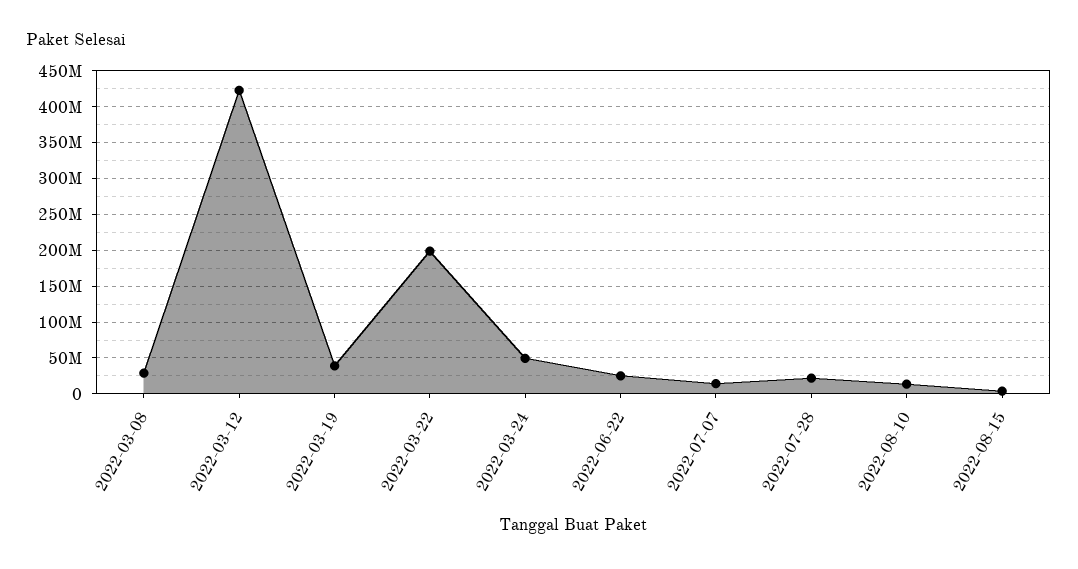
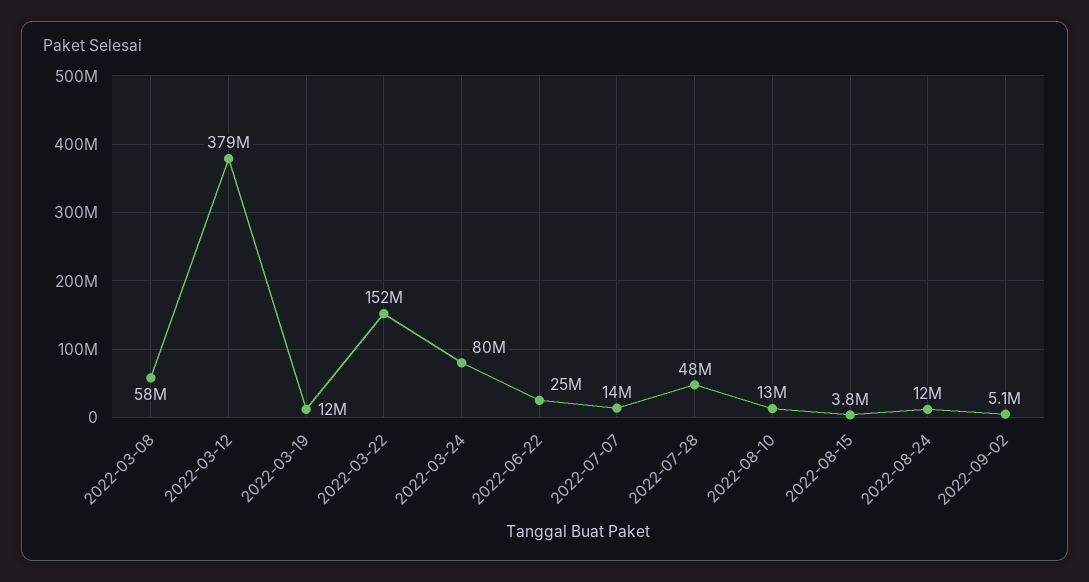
2022-03-08: 30000000 -> 58000000
2022-03-12: 420000000 -> 379000000
2022-03-19: 40000000 -> 12000000
2022-03-22: 200000000 -> 152000000
2022-03-24: 50000000 -> 80000000
2022-07-28: 20000000 -> 48000000
2022-08-24: none -> 12000000
2022-09-02: none -> 5100000

